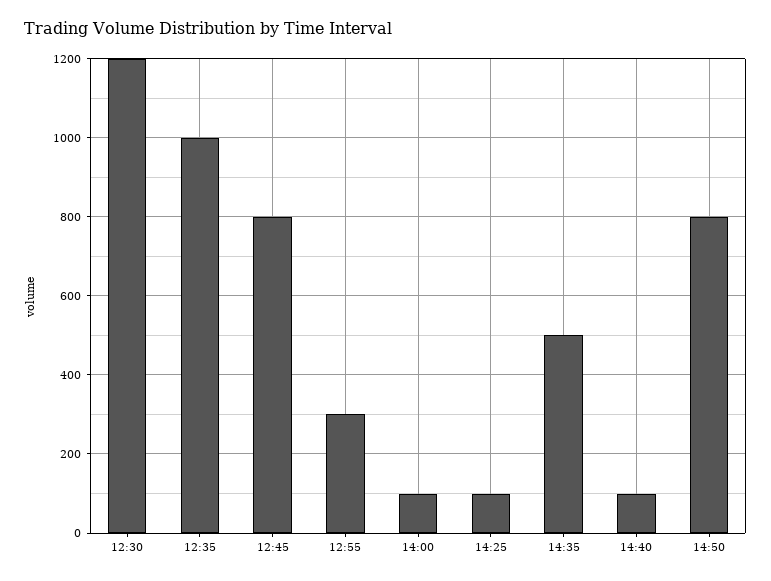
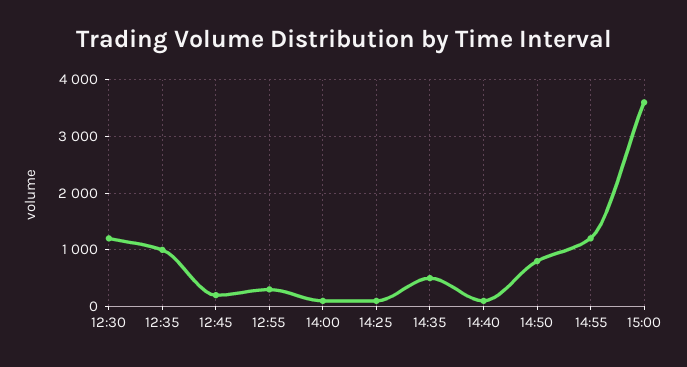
12:45: 800 -> 200
14:55: none -> 1200
15:00: none -> 3600

